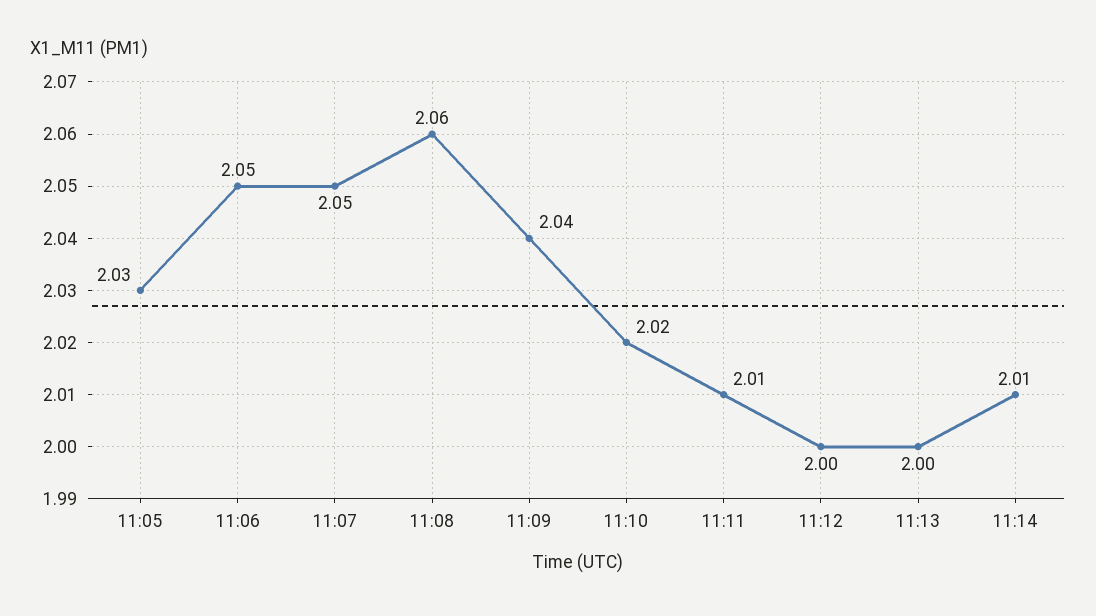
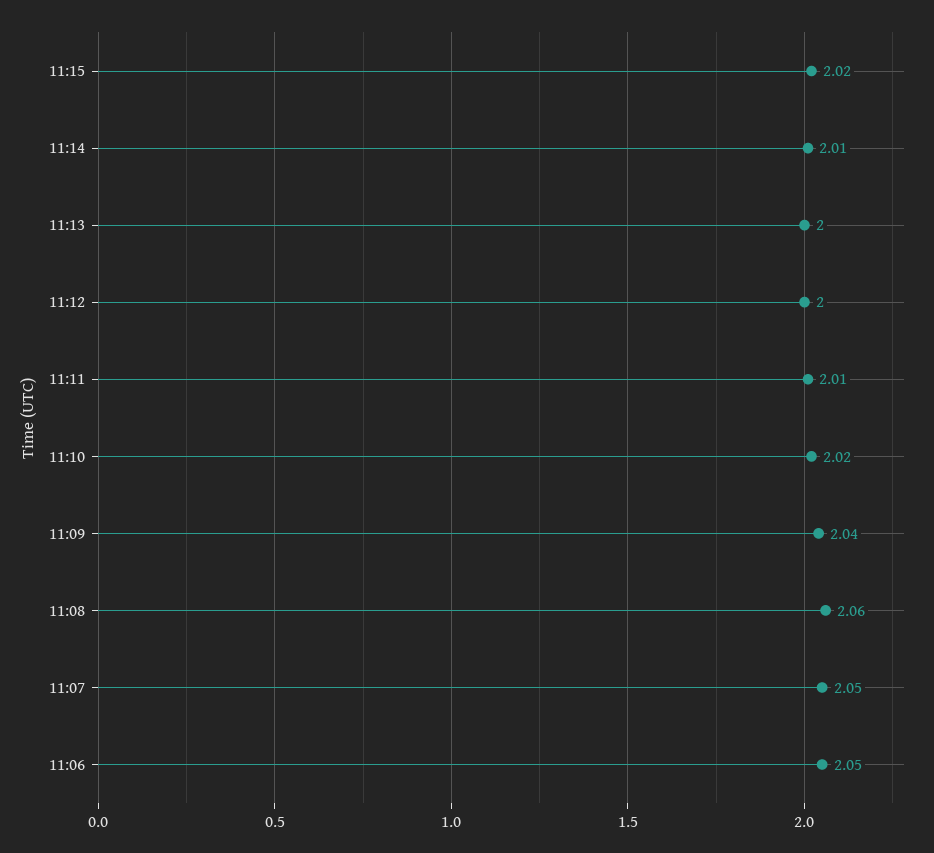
11:05: 2.03 -> none
11:15: none -> 2.02

